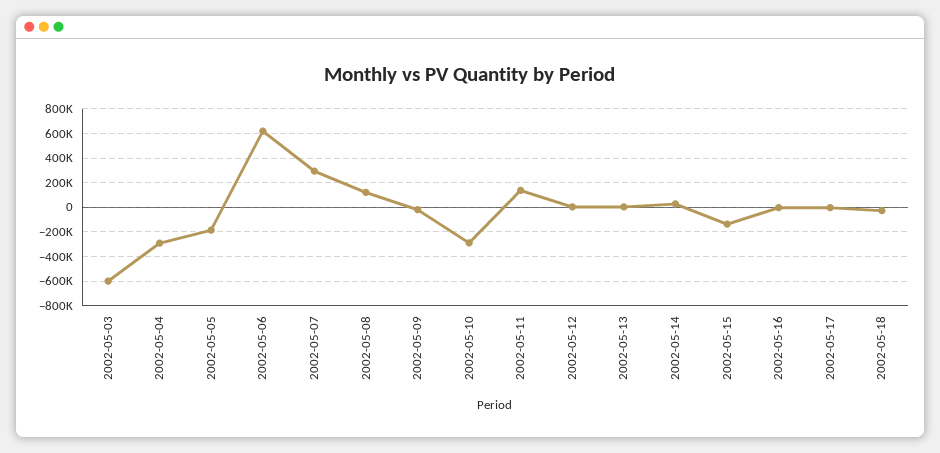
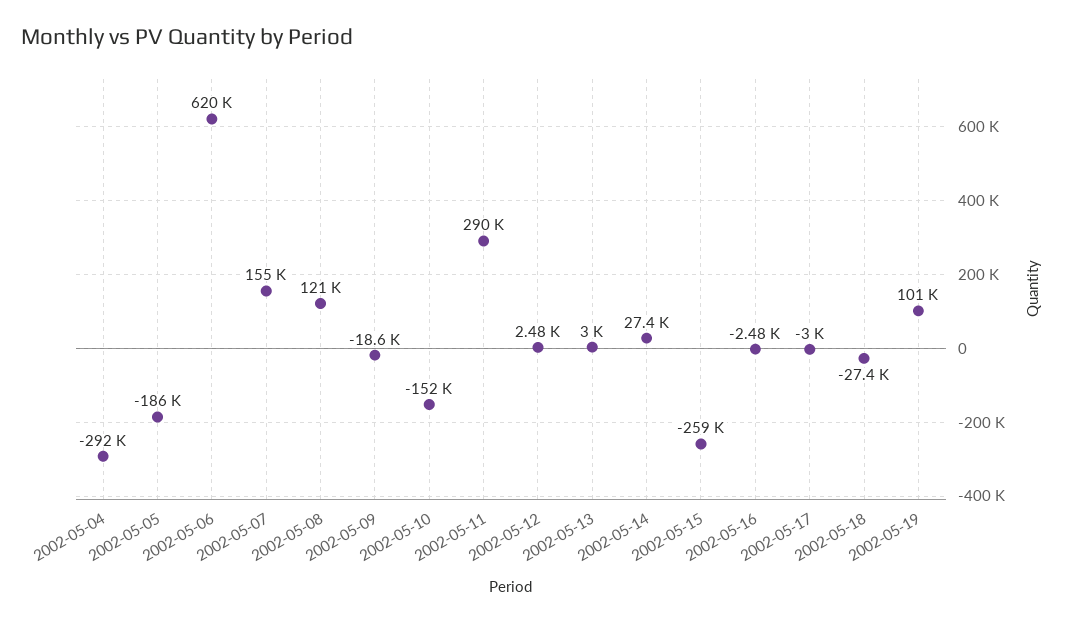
2002-05-03: -600000 -> none
2002-05-07: 300000 -> 155000
2002-05-10: -300000 -> -152000
2002-05-11: 150000 -> 290000
2002-05-15: -150000 -> -259000
2002-05-19: none -> 101000

